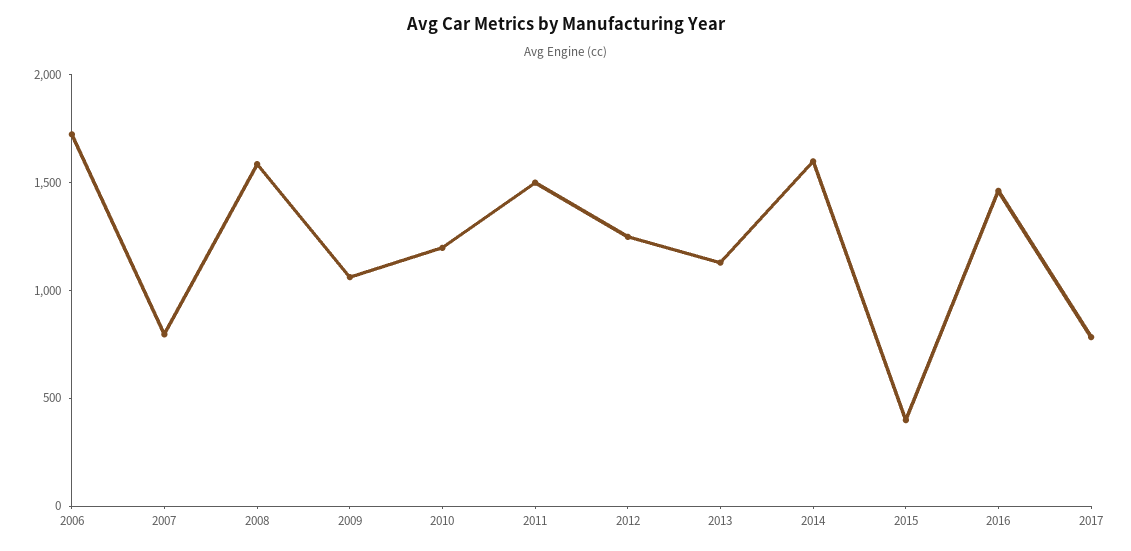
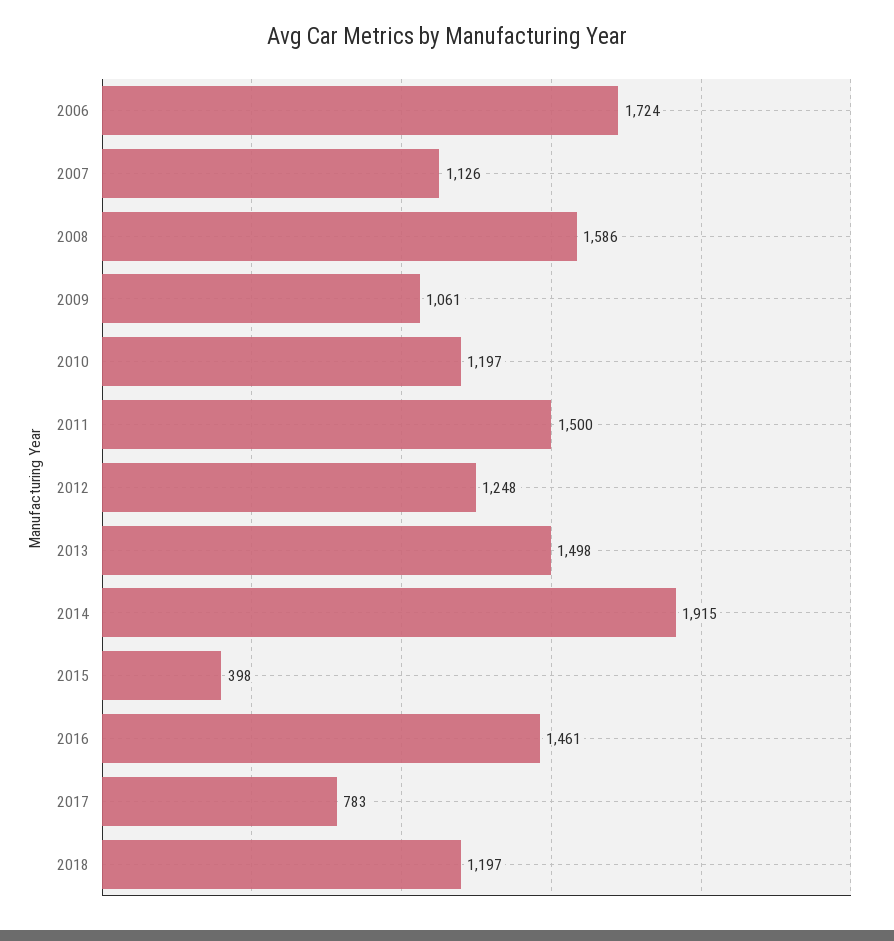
2007: 800 -> 1126
2013: 1100 -> 1498
2014: 1600 -> 1915
2018: none -> 1197

